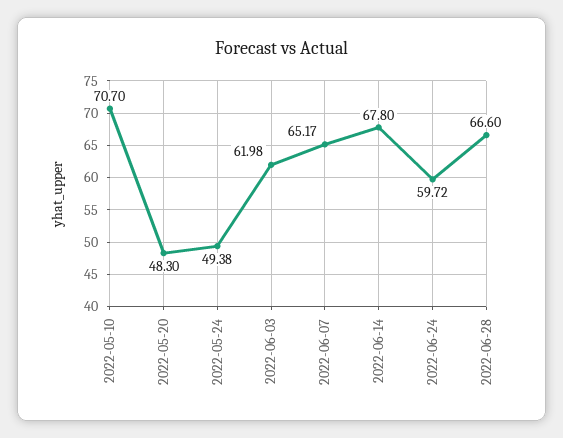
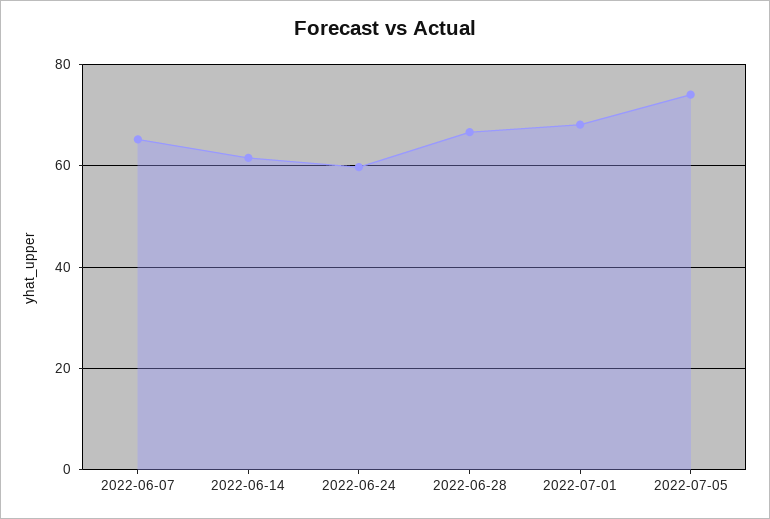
2022-05-10: 70.7 -> none
2022-05-20: 48.3 -> none
2022-05-24: 49.38 -> none
2022-06-03: 61.98 -> none
2022-06-14: 67.8 -> 62
2022-07-01: none -> 68
2022-07-05: none -> 74

